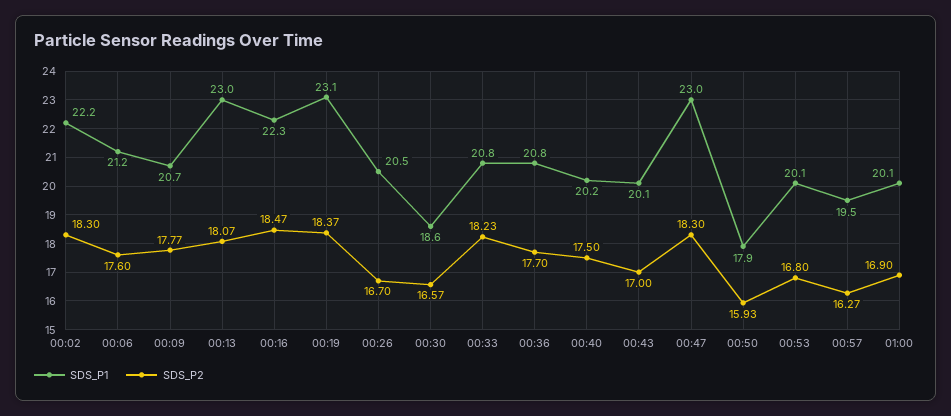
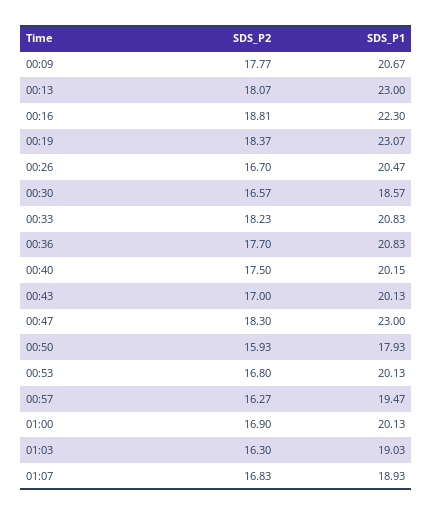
SDS_P1, 00:02: 22.2 -> none
SDS_P2, 00:02: 18.3 -> none
SDS_P1, 00:06: 21.2 -> none
SDS_P2, 00:06: 17.6 -> none
SDS_P2, 00:16: 18.47 -> 18.81
SDS_P2, 01:03: none -> 16.3
SDS_P1, 01:03: none -> 19.03
SDS_P2, 01:07: none -> 16.83
SDS_P1, 01:07: none -> 18.93

